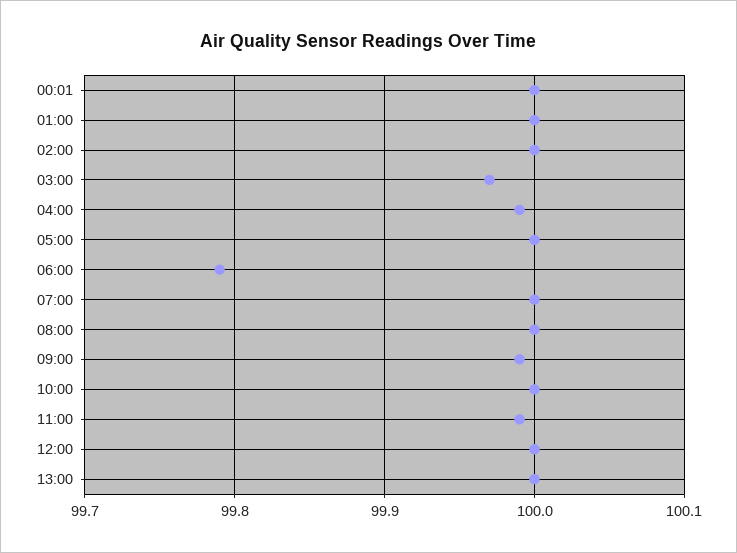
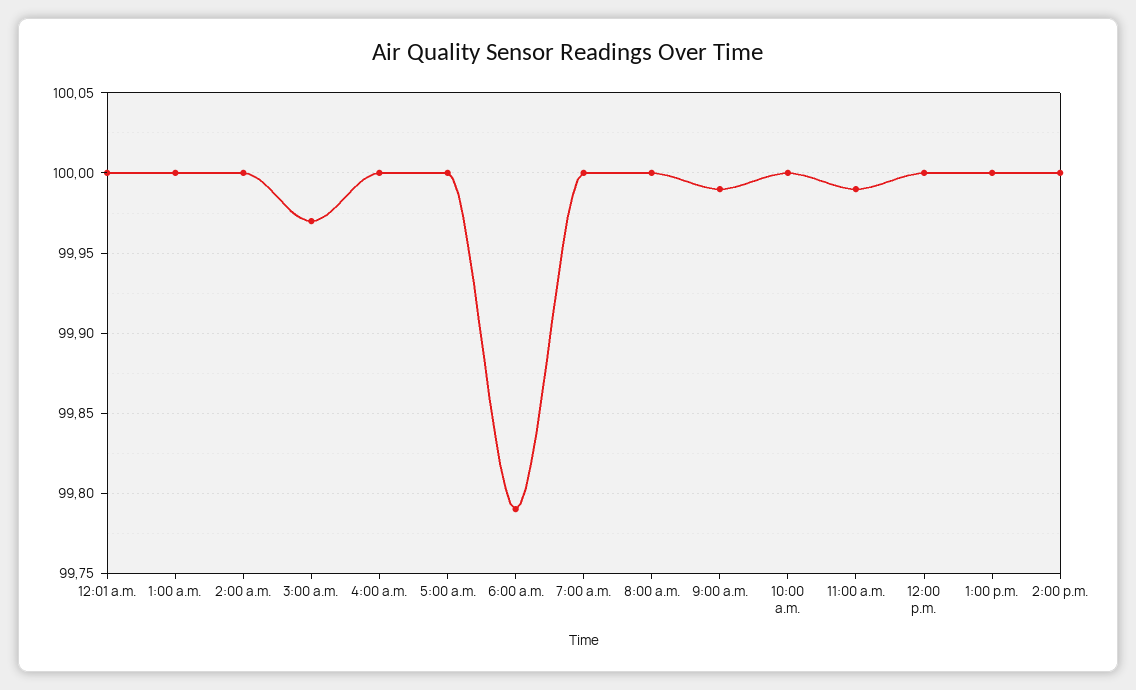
04:00: 99.99 -> 100
2:00 p.m.: none -> 100

